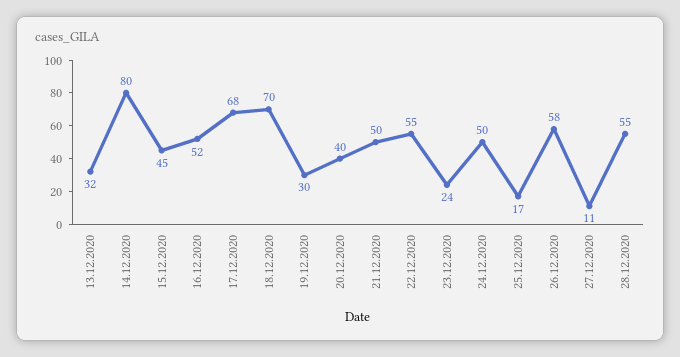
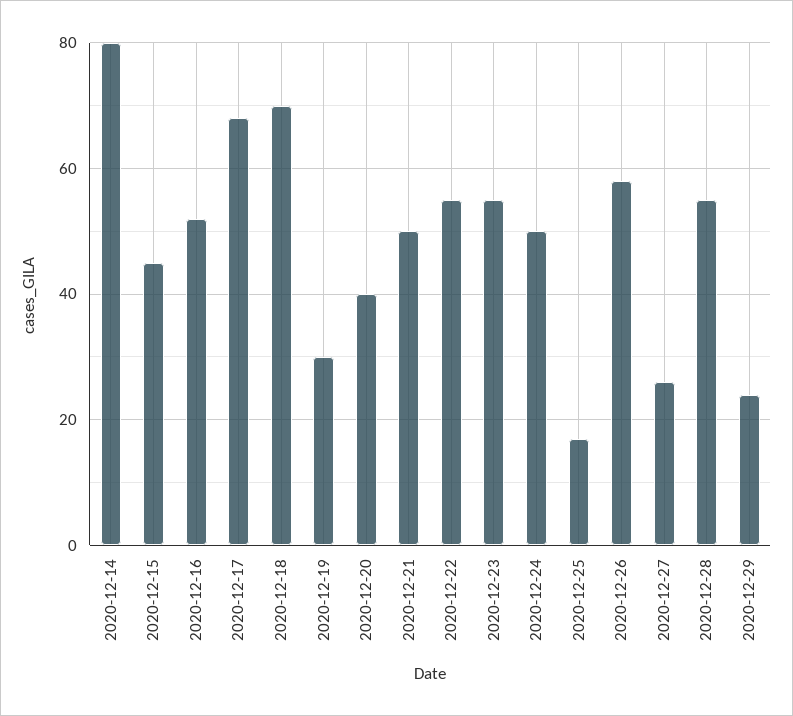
13.12.2020: 32 -> none
23.12.2020: 24 -> 55
27.12.2020: 11 -> 25
2020-12-29: none -> 25

